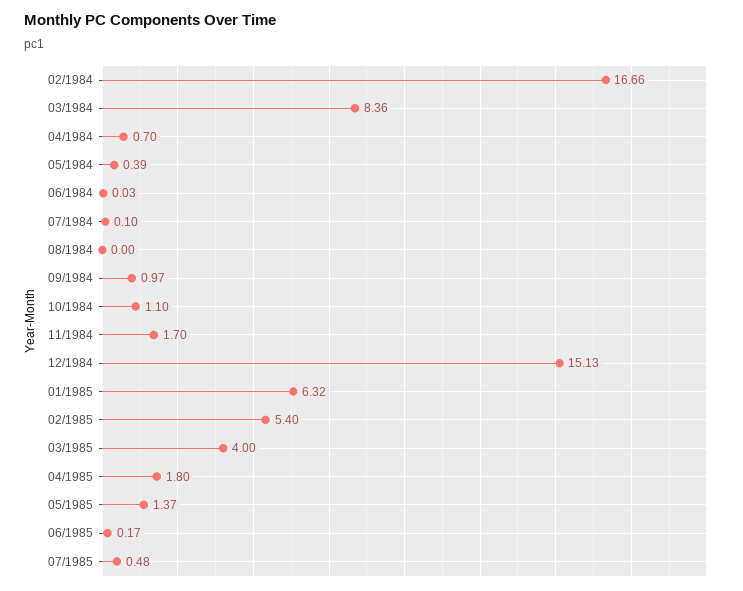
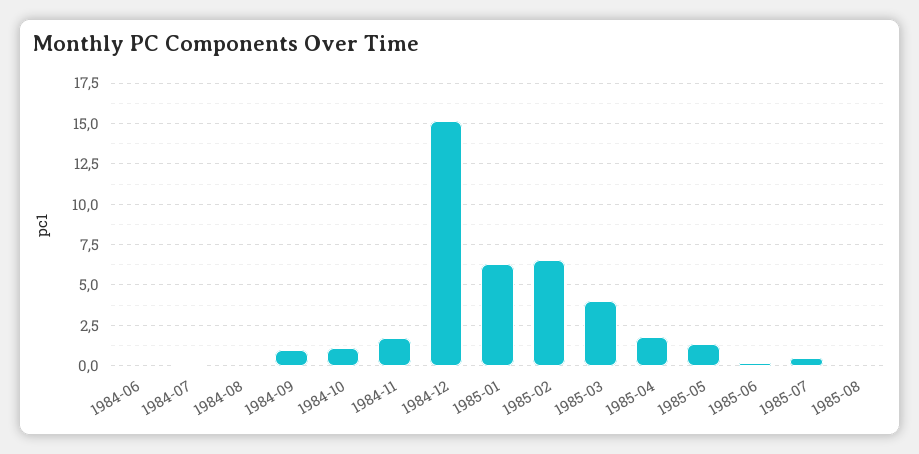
02/1984: 16.66 -> none
03/1984: 8.36 -> none
04/1984: 0.7 -> none
05/1984: 0.39 -> none
02/1985: 5.4 -> 6.5
1985-08: none -> 0

